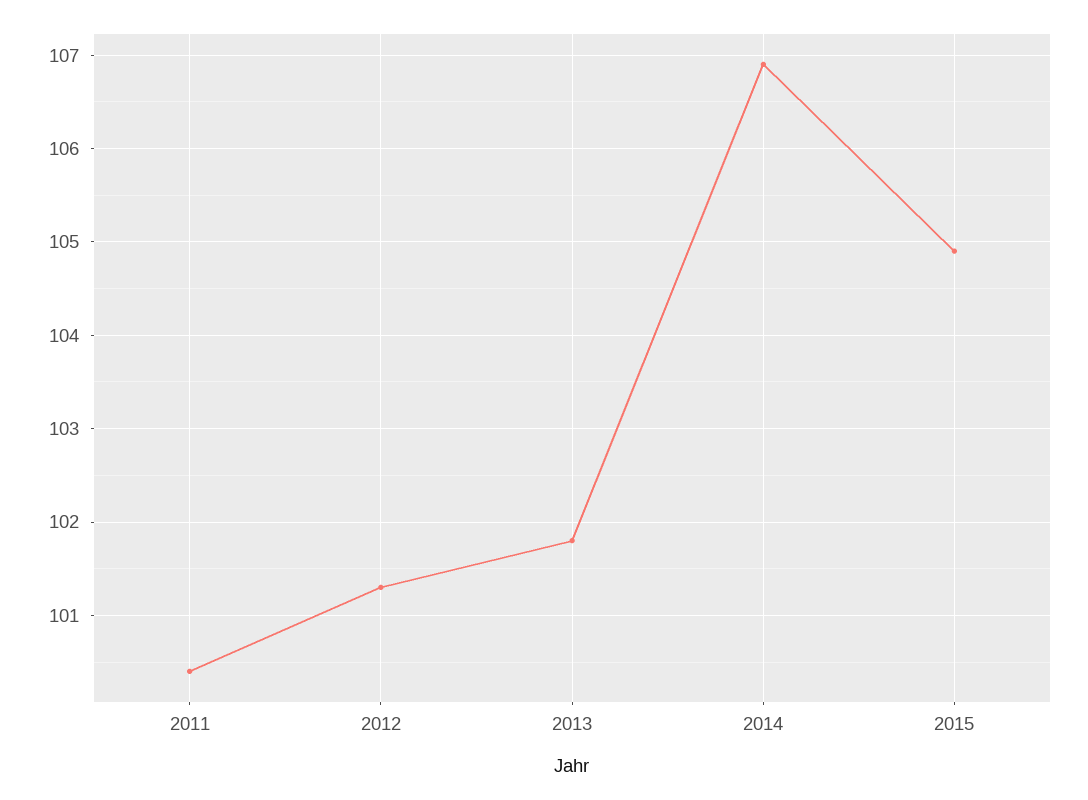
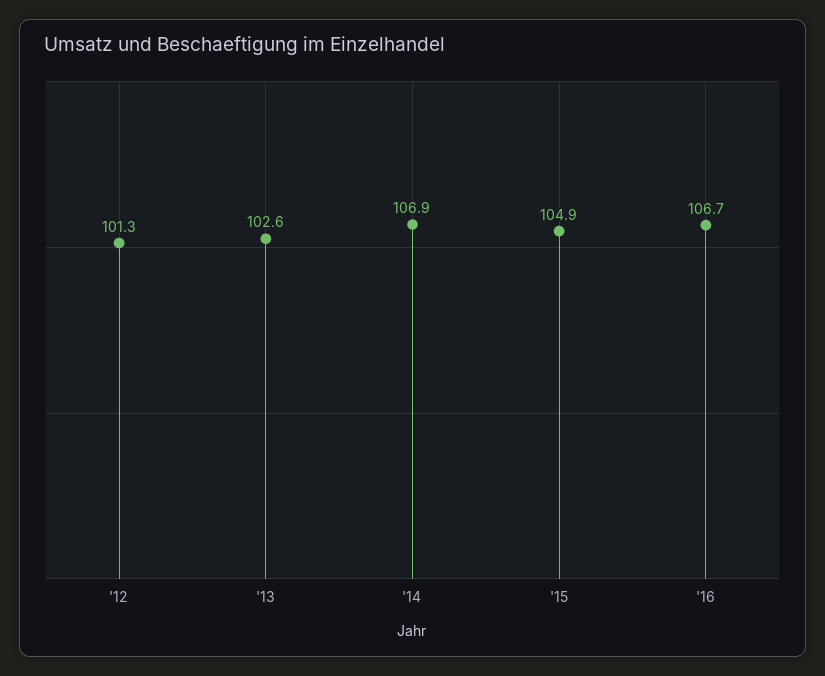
2011: 100.4 -> none
2013: 101.8 -> 102.6
'16: none -> 106.7

